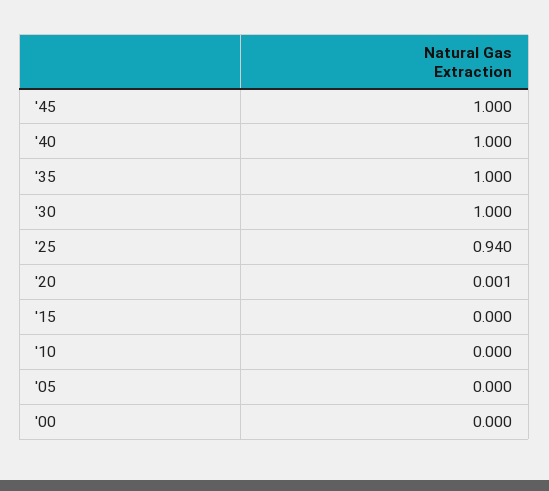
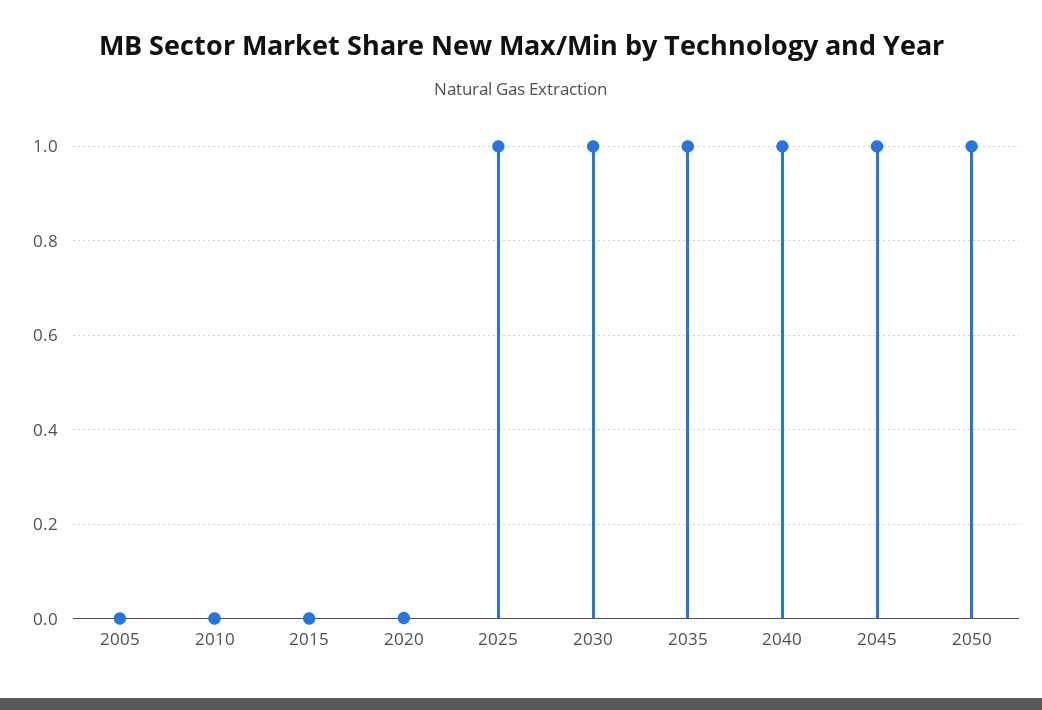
'25: 0.94 -> 1
'00: 0 -> none
2050: none -> 1

